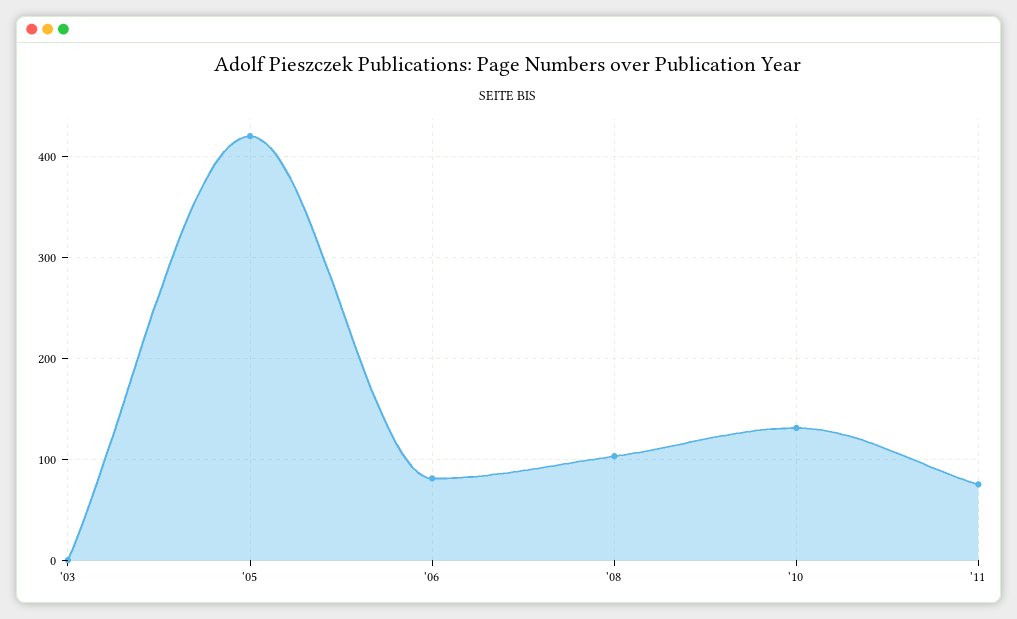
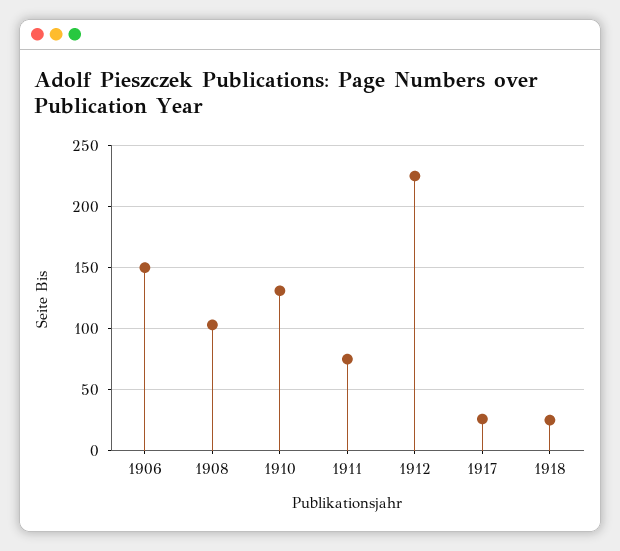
'03: 0 -> none
'05: 420 -> none
'06: 80 -> 150
1912: none -> 225
1917: none -> 25
1918: none -> 25

